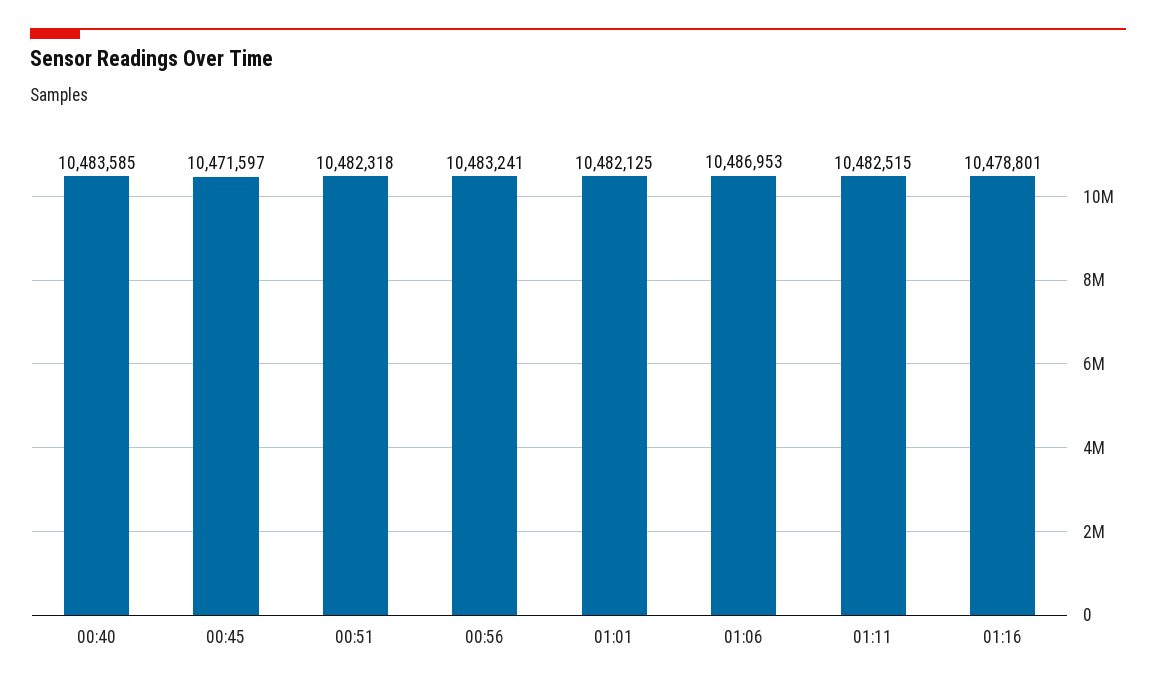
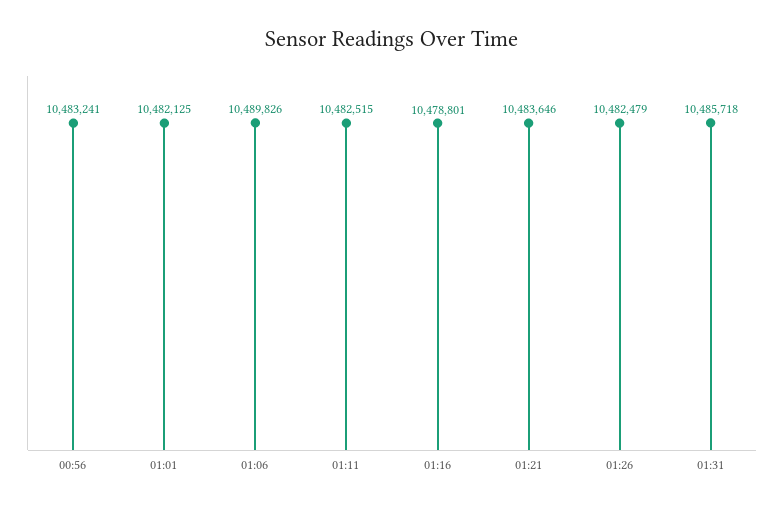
00:40: 10483585 -> none
00:45: 10471597 -> none
00:51: 10482318 -> none
01:06: 10486953 -> 10489826
01:21: none -> 10483646
01:26: none -> 10482479
01:31: none -> 10485718

